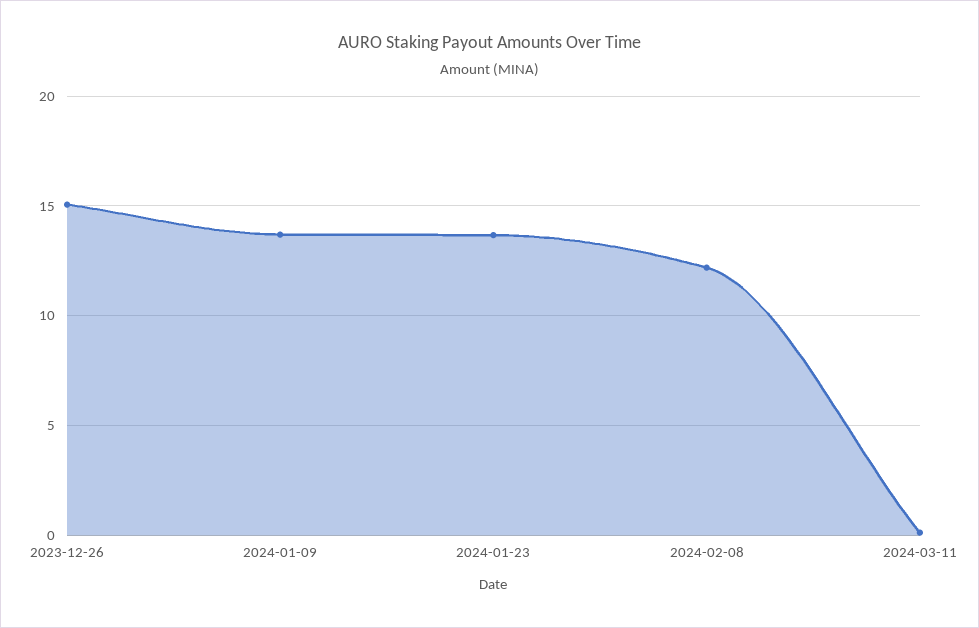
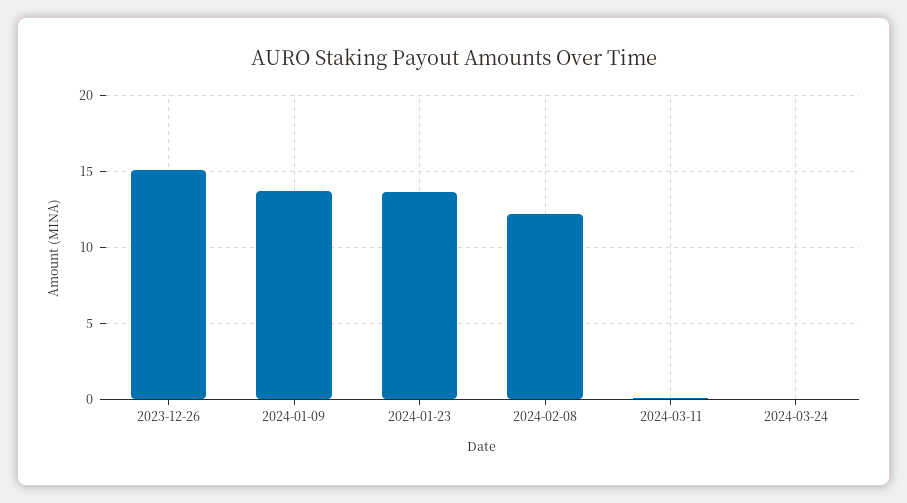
2024-03-24: none -> 0

